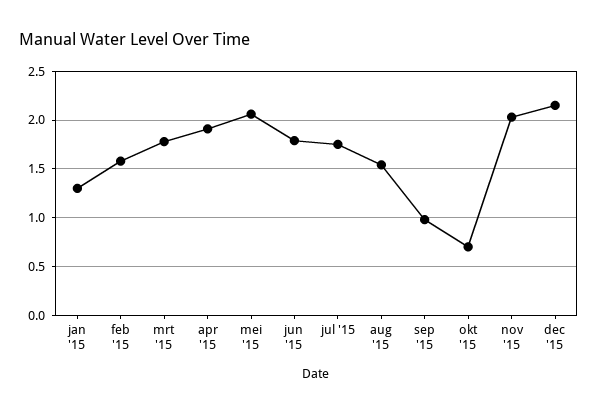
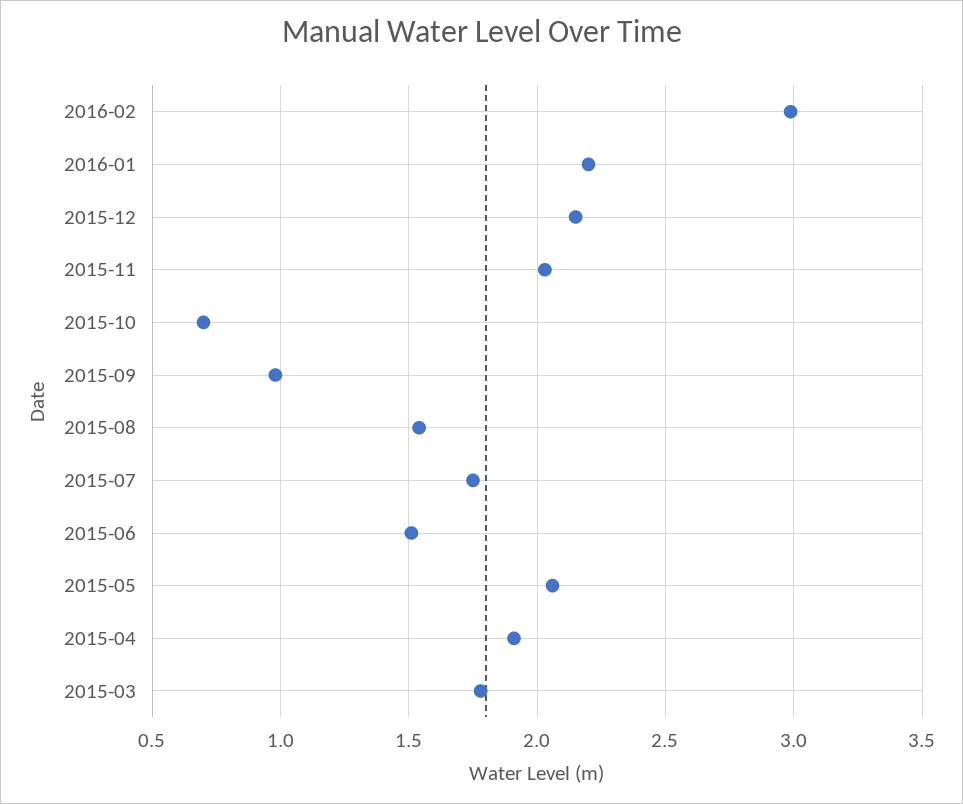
jan '15: 1.3 -> none
feb '15: 1.6 -> none
jun '15: 1.8 -> 1.5
2016-02: none -> 3
2016-01: none -> 2.2

